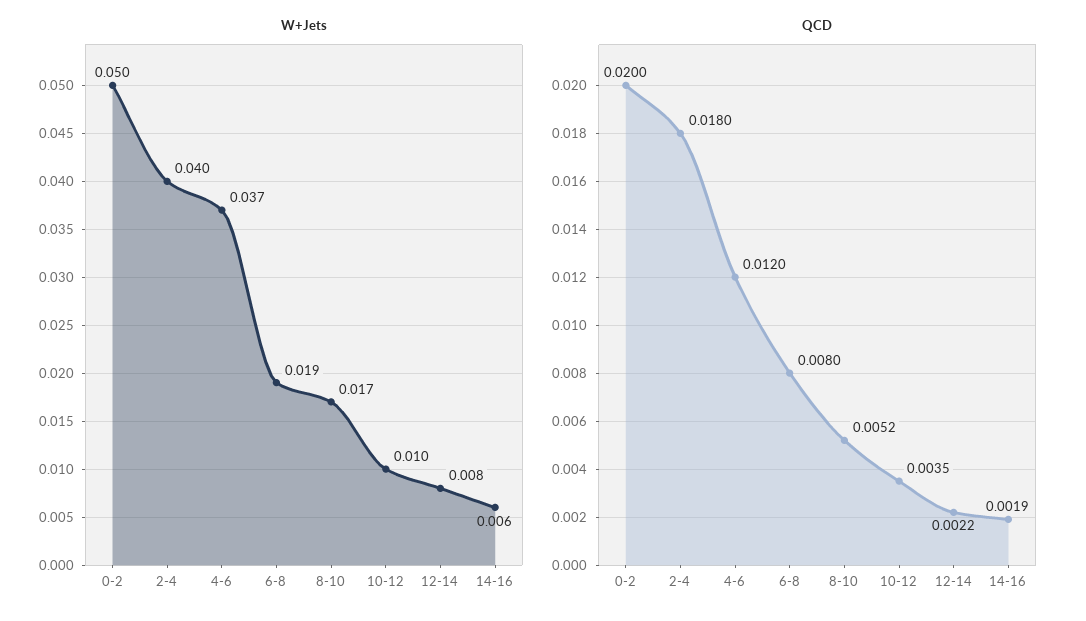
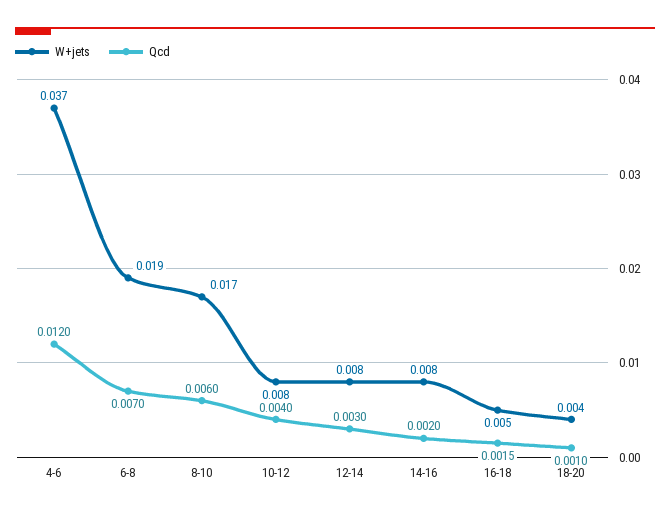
W+Jets, 0-2: 0.05 -> none
W+Jets, 2-4: 0.04 -> none
W+Jets, 10-12: 0.01 -> 0.008
W+Jets, 14-16: 0.006 -> 0.008
QCD, 0-2: 0.02 -> none
QCD, 2-4: 0.018 -> none
QCD, 6-8: 0.008 -> 0.007
QCD, 8-10: 0.0052 -> 0.006
QCD, 10-12: 0.0035 -> 0.004
QCD, 12-14: 0.0022 -> 0.003
QCD, 14-16: 0.0019 -> 0.002
W+Jets, 16-18: none -> 0.005
QCD, 16-18: none -> 0.0015
W+Jets, 18-20: none -> 0.004
QCD, 18-20: none -> 0.001

